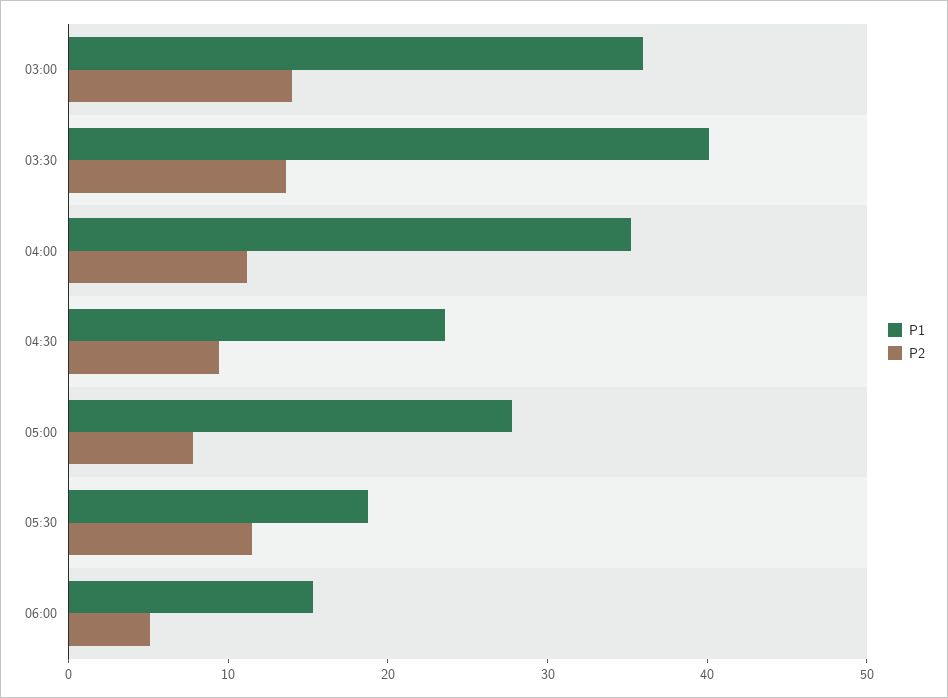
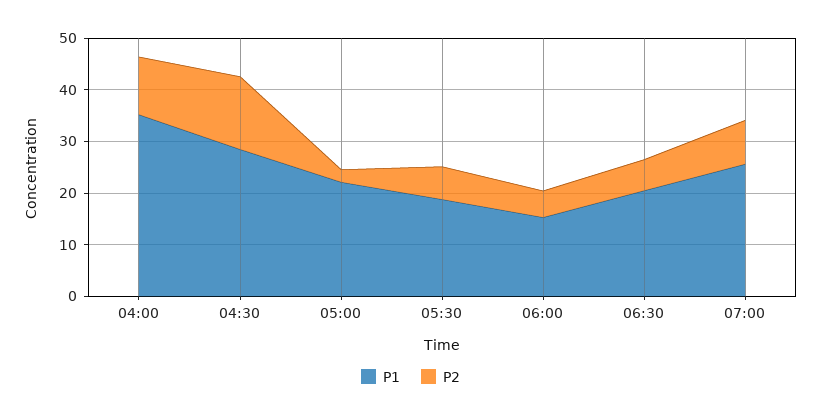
P1, 03:00: 36 -> none
P2, 03:00: 14 -> none
P1, 03:30: 40 -> none
P2, 03:30: 14 -> none
P1, 04:30: 24 -> 28
P2, 04:30: 10 -> 14
P1, 05:00: 28 -> 22
P2, 05:00: 8 -> 2
P2, 05:30: 12 -> 6
P1, 06:30: none -> 20
P2, 06:30: none -> 6
P1, 07:00: none -> 26
P2, 07:00: none -> 8

